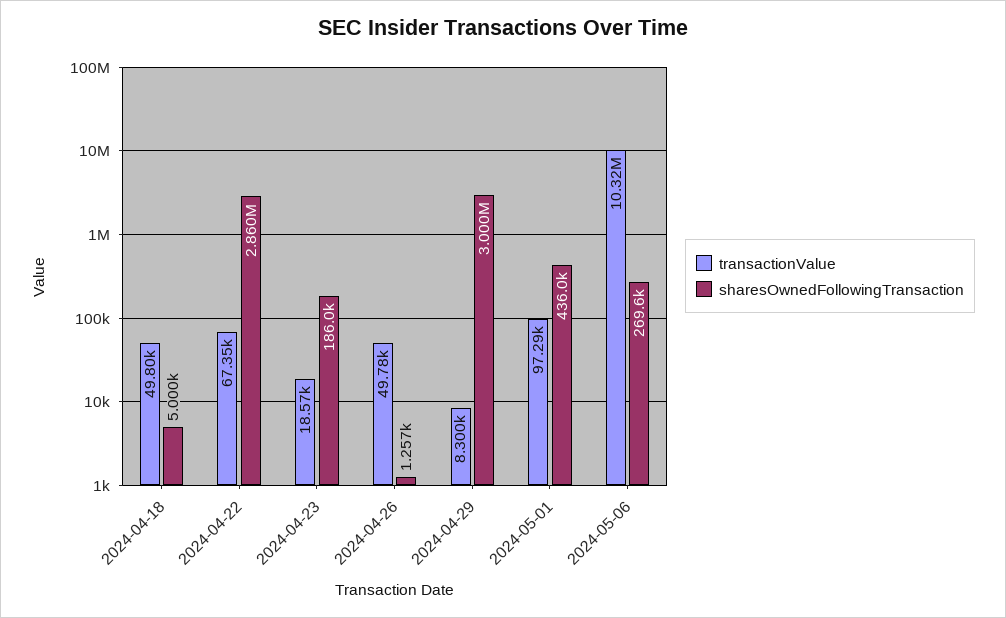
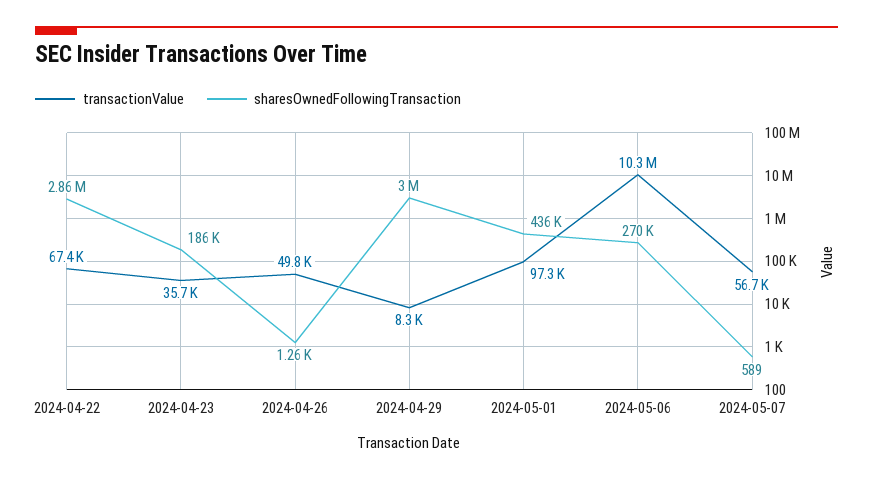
transactionValue, 2024-04-18: 49800 -> none
sharesOwnedFollowingTransaction, 2024-04-18: 5000 -> none
transactionValue, 2024-04-23: 18570 -> 35700
transactionValue, 2024-05-07: none -> 56700
sharesOwnedFollowingTransaction, 2024-05-07: none -> 589

